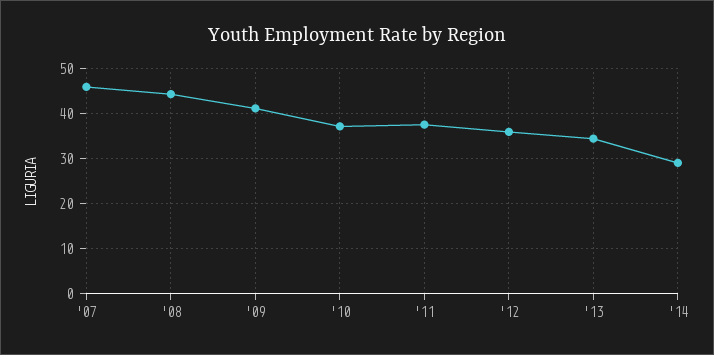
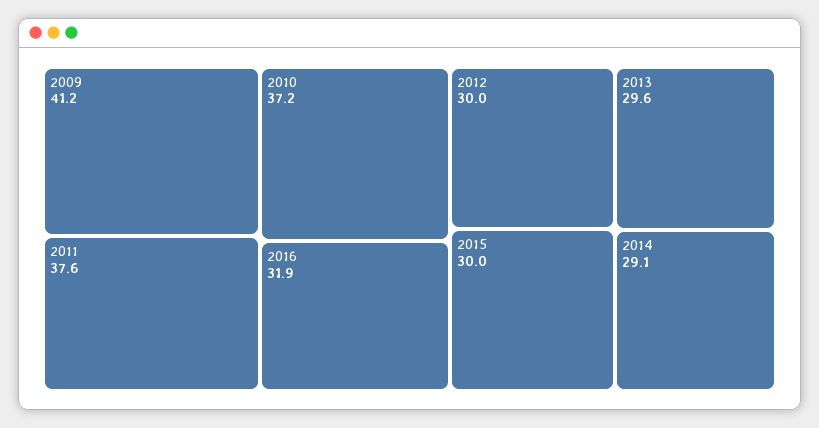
'07: 46 -> none
'08: 44 -> none
'12: 36 -> 30
'13: 34 -> 29.6
2016: none -> 31.9
2015: none -> 30

